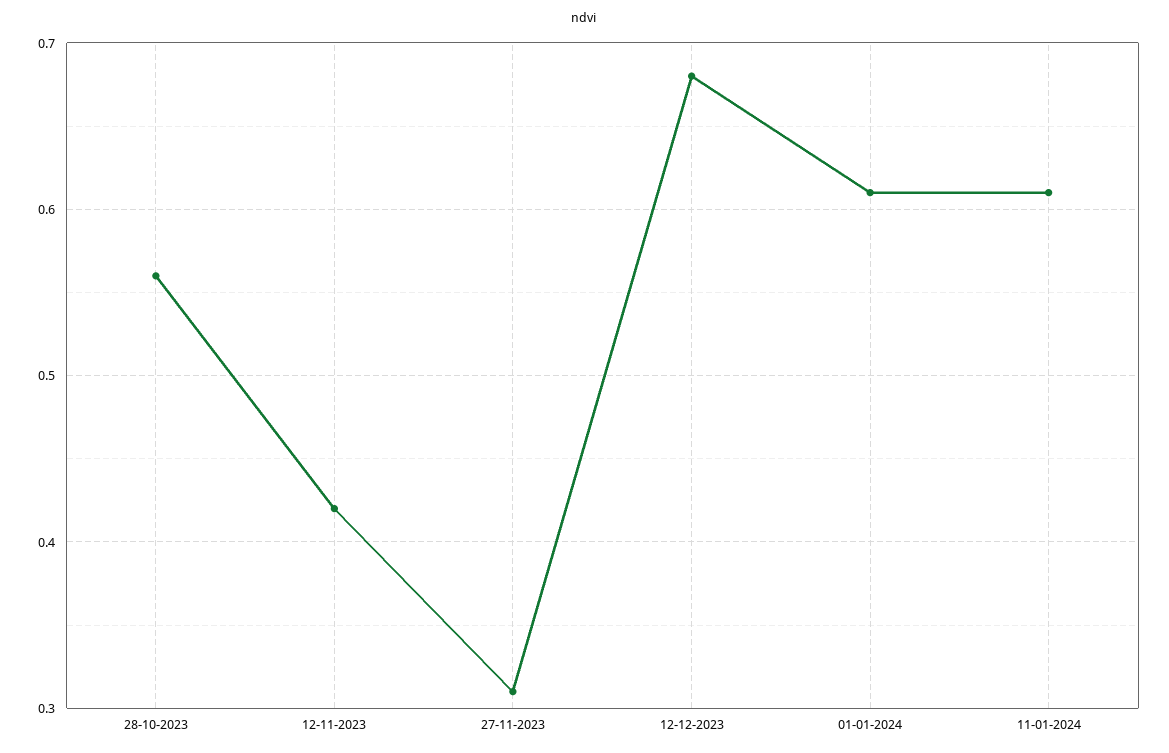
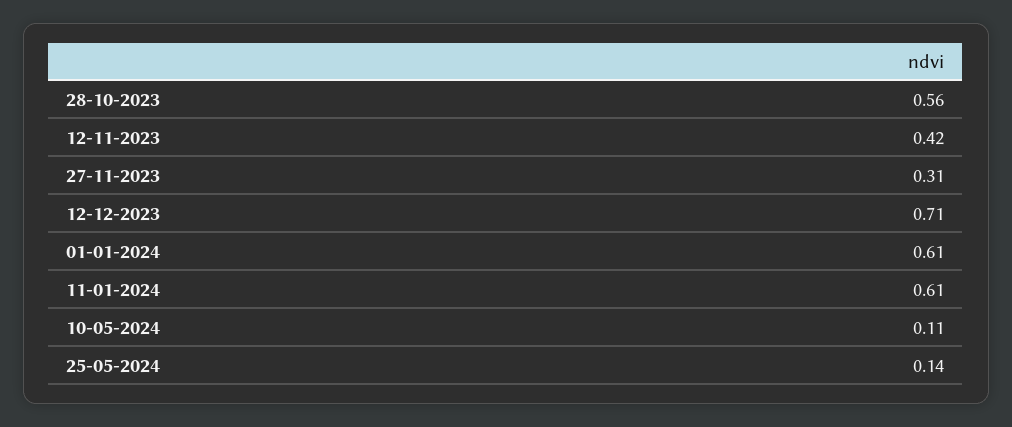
12-12-2023: 0.68 -> 0.71
10-05-2024: none -> 0.11
25-05-2024: none -> 0.14

